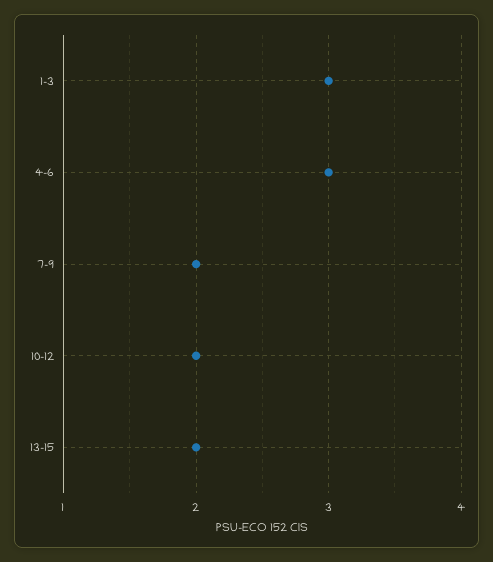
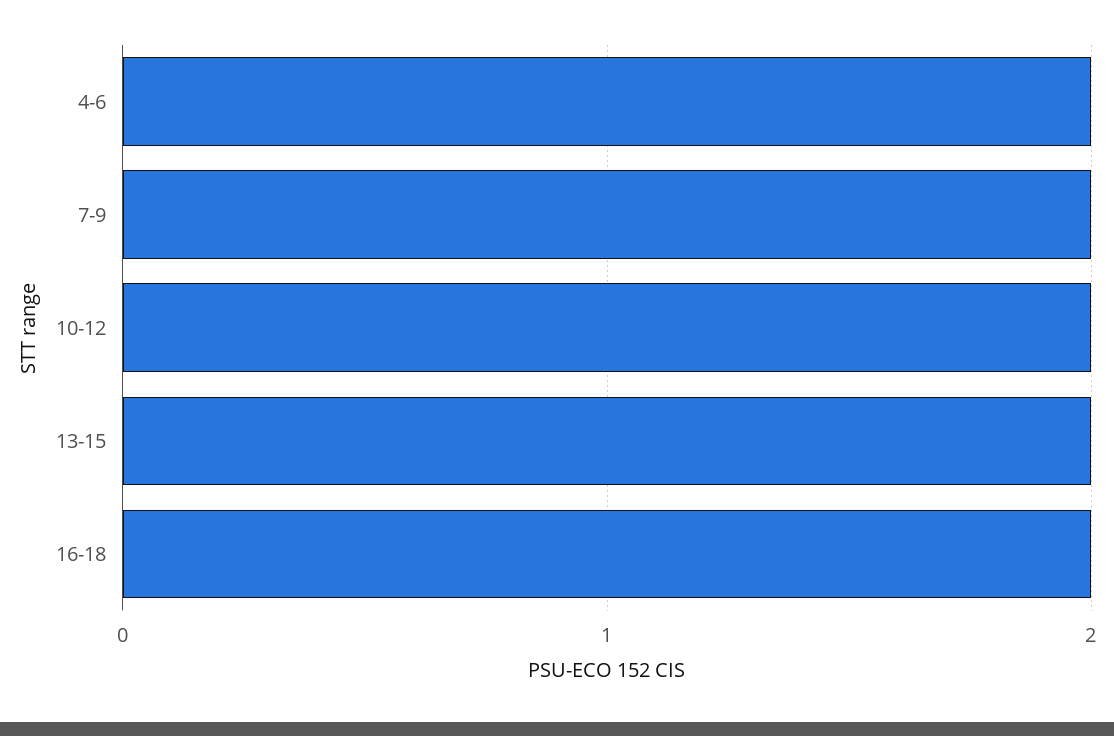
1-3: 3 -> none
4-6: 3 -> 2
16-18: none -> 2

